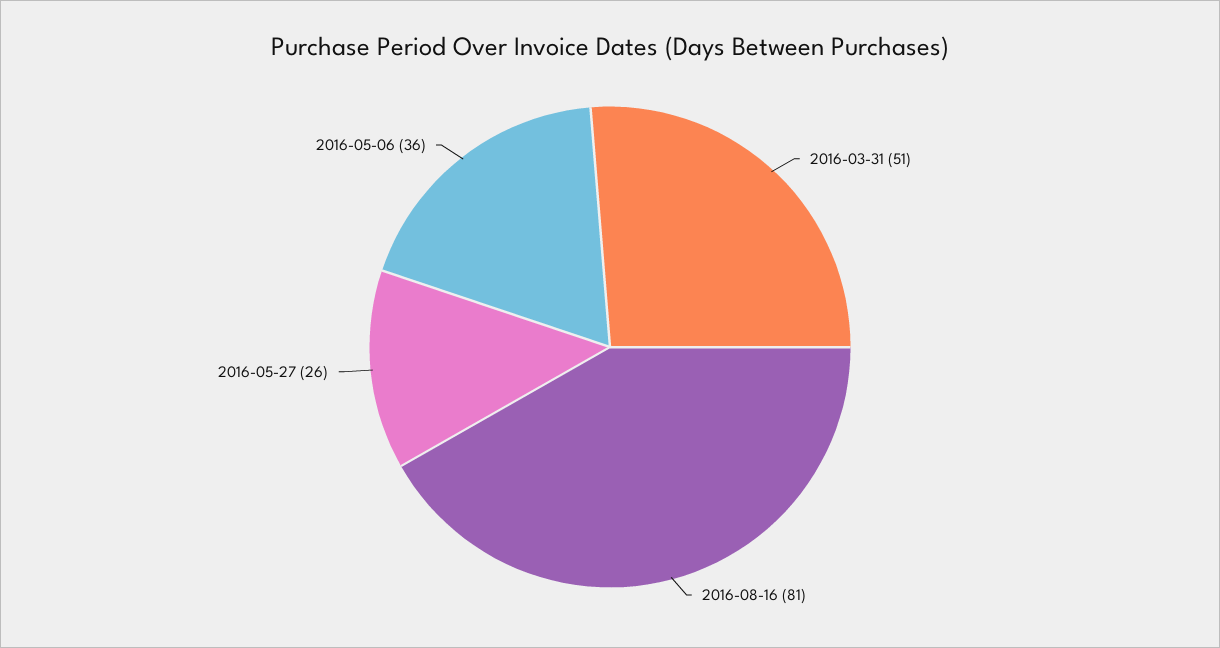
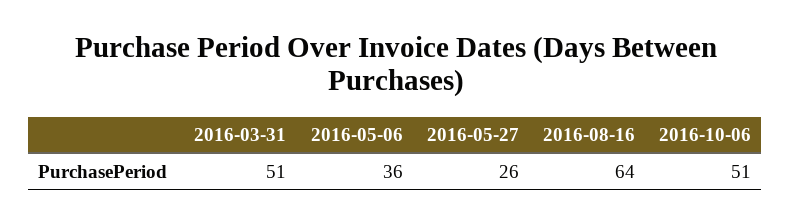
2016-08-16: 81 -> 64
2016-10-06: none -> 51

